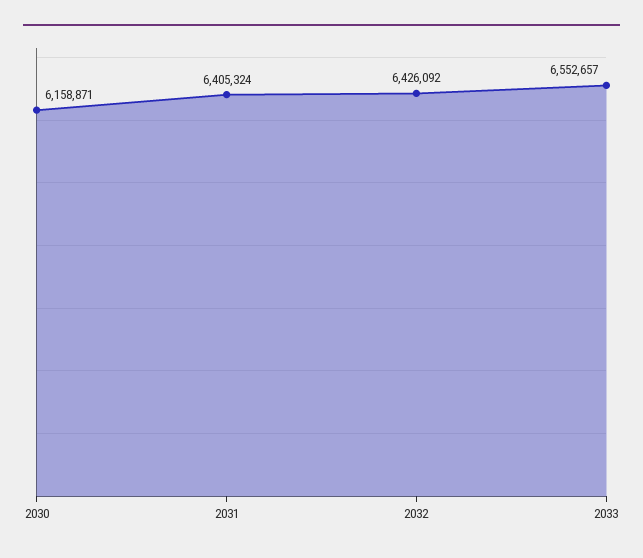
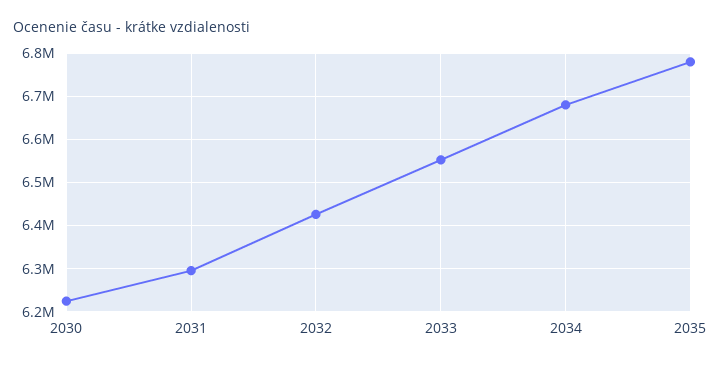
2030: 6158871 -> 6220000
2031: 6405324 -> 6300000
2034: none -> 6680000
2035: none -> 6780000

